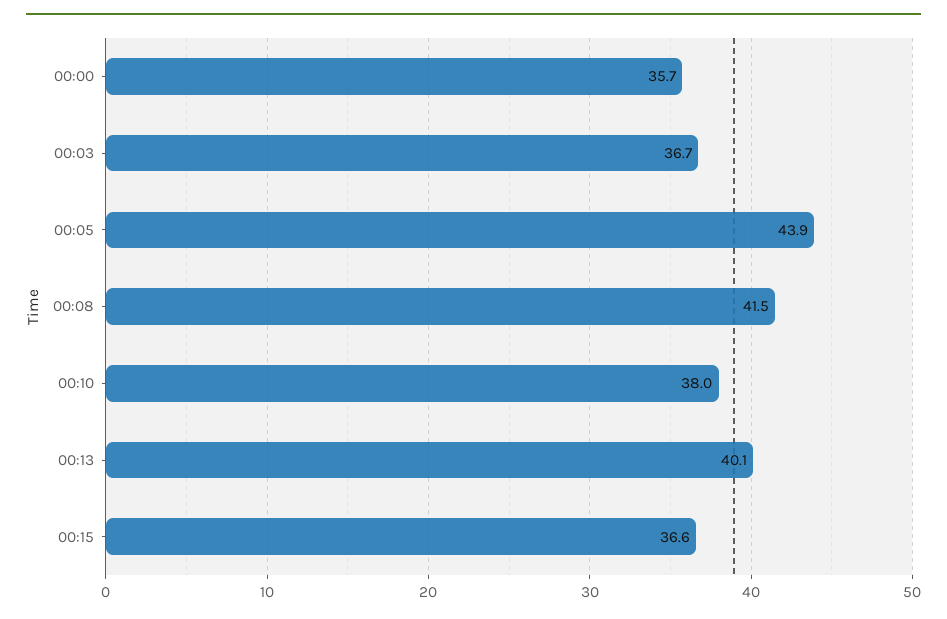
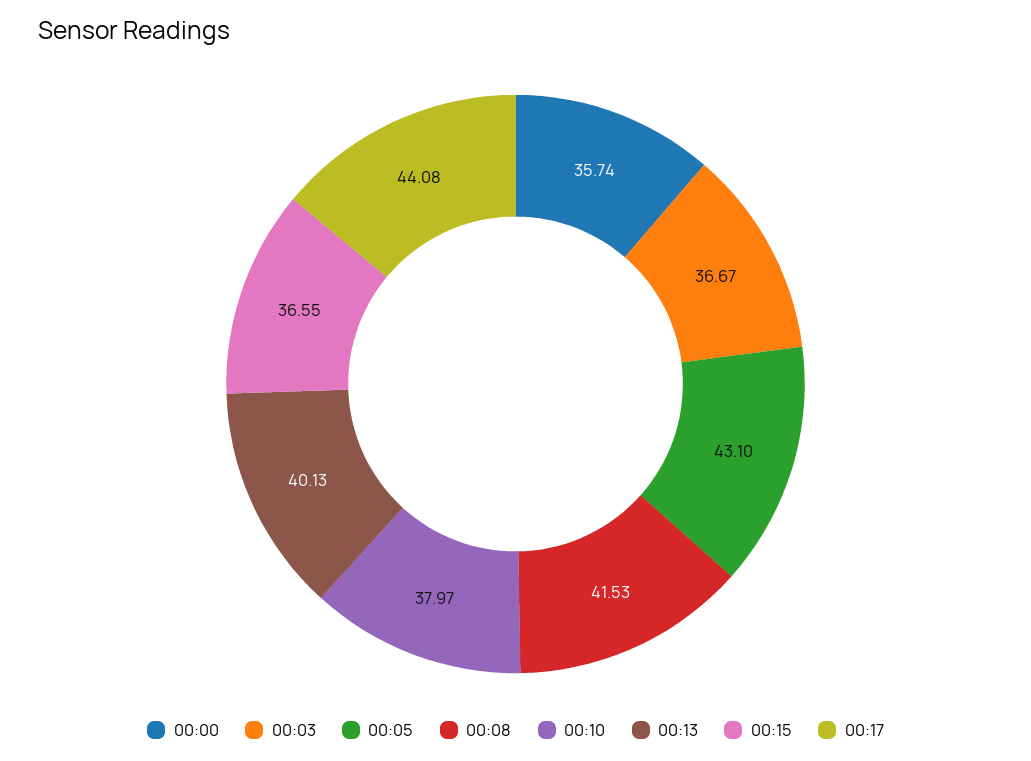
00:05: 43.9 -> 43.1
00:17: none -> 44.08

